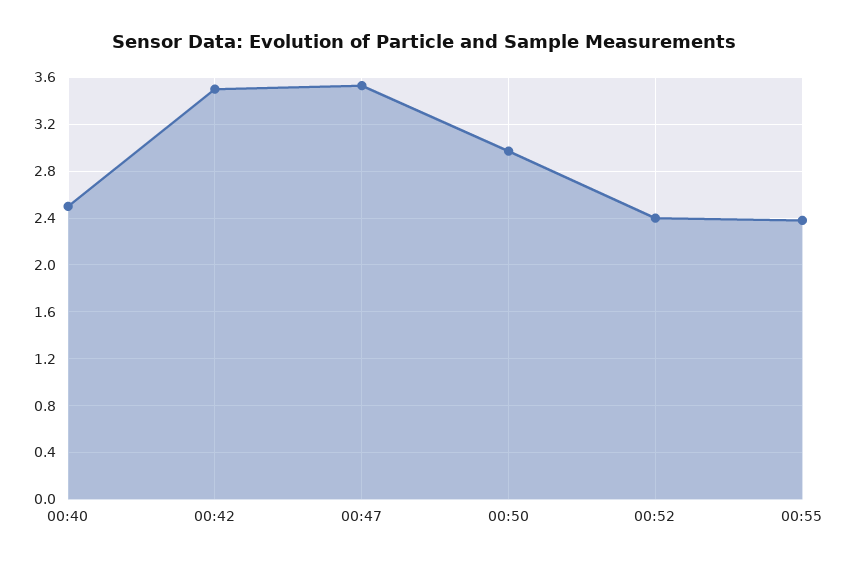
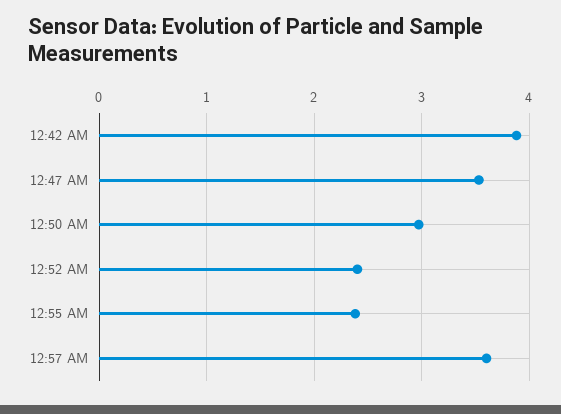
00:40: 2.5 -> none
00:42: 3.5 -> 3.9
12:57 AM: none -> 3.6

